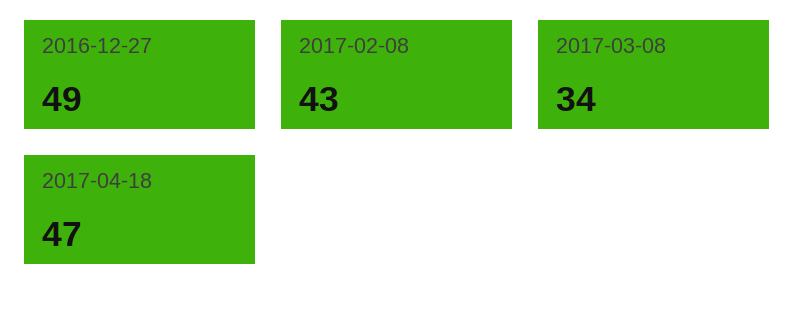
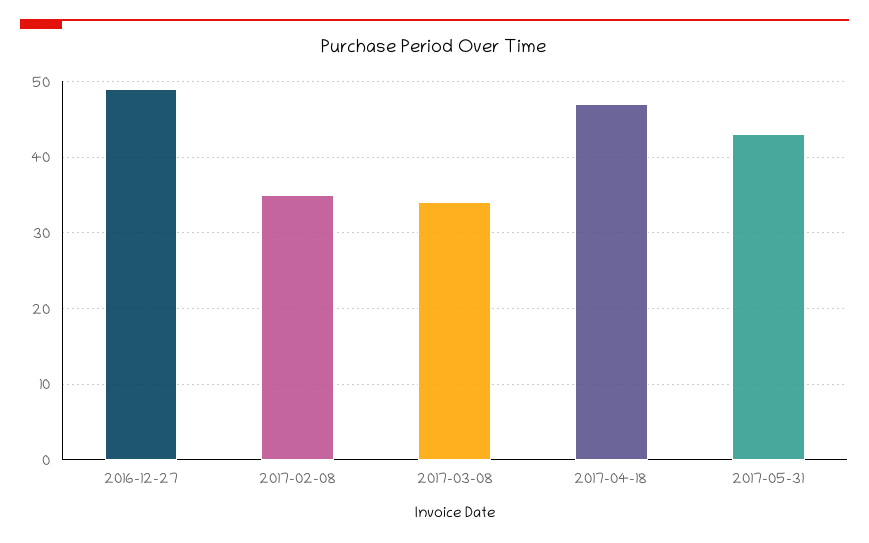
2017-02-08: 43 -> 35
2017-05-31: none -> 43

